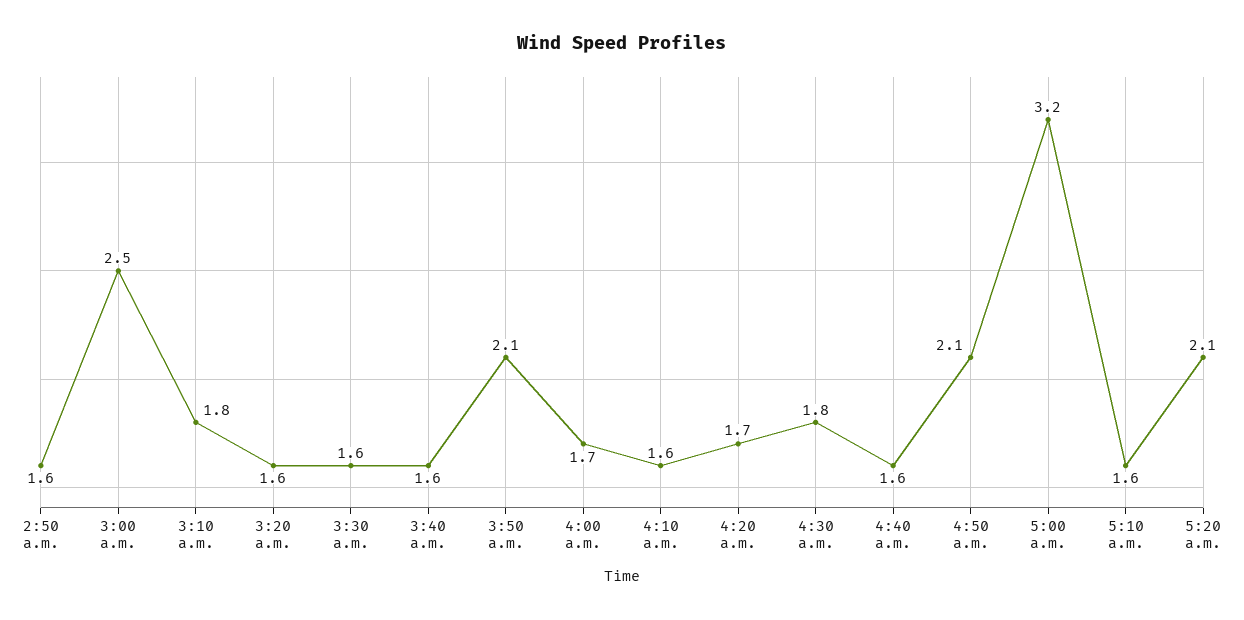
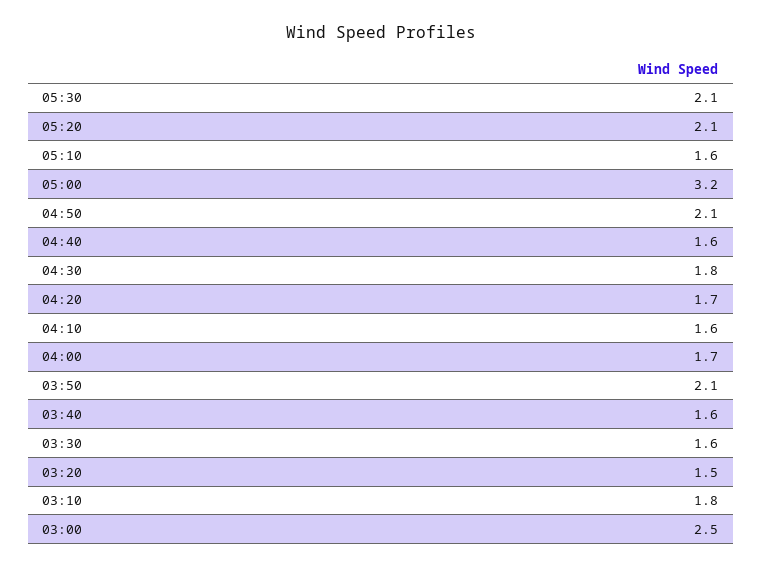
2:50 a.m.: 1.6 -> none
3:20 a.m.: 1.6 -> 1.5
05:30: none -> 2.1

